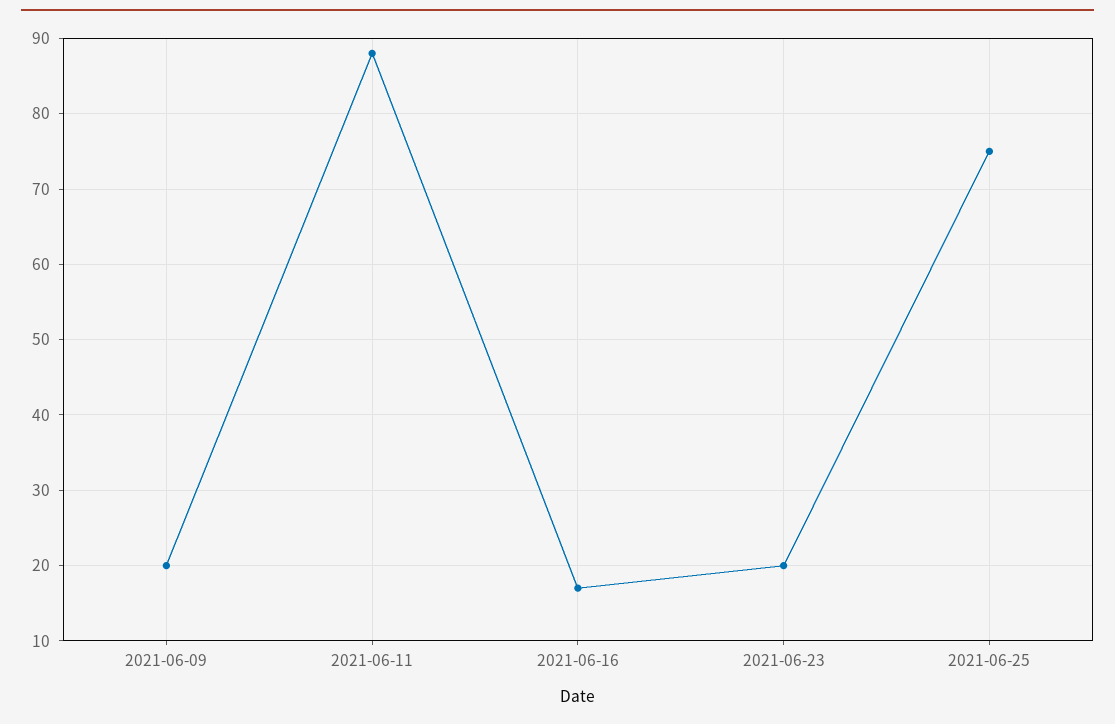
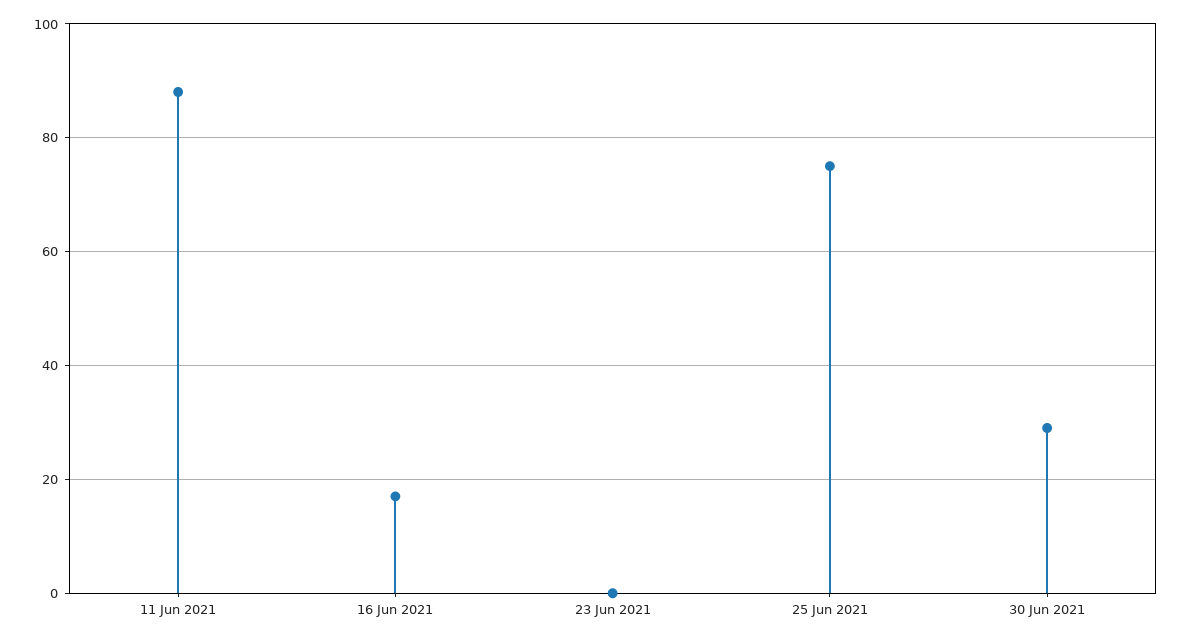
2021-06-09: 20 -> none
2021-06-23: 20 -> 0
30 Jun 2021: none -> 30

